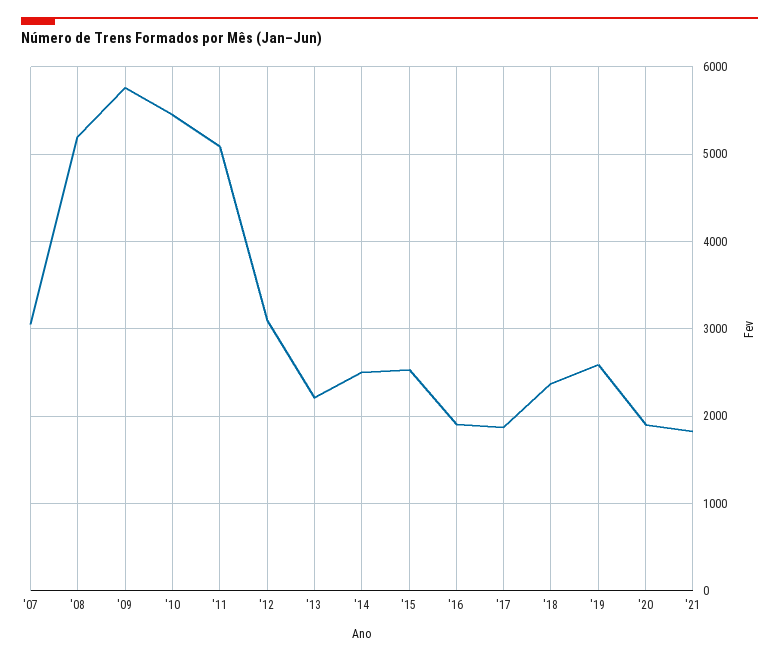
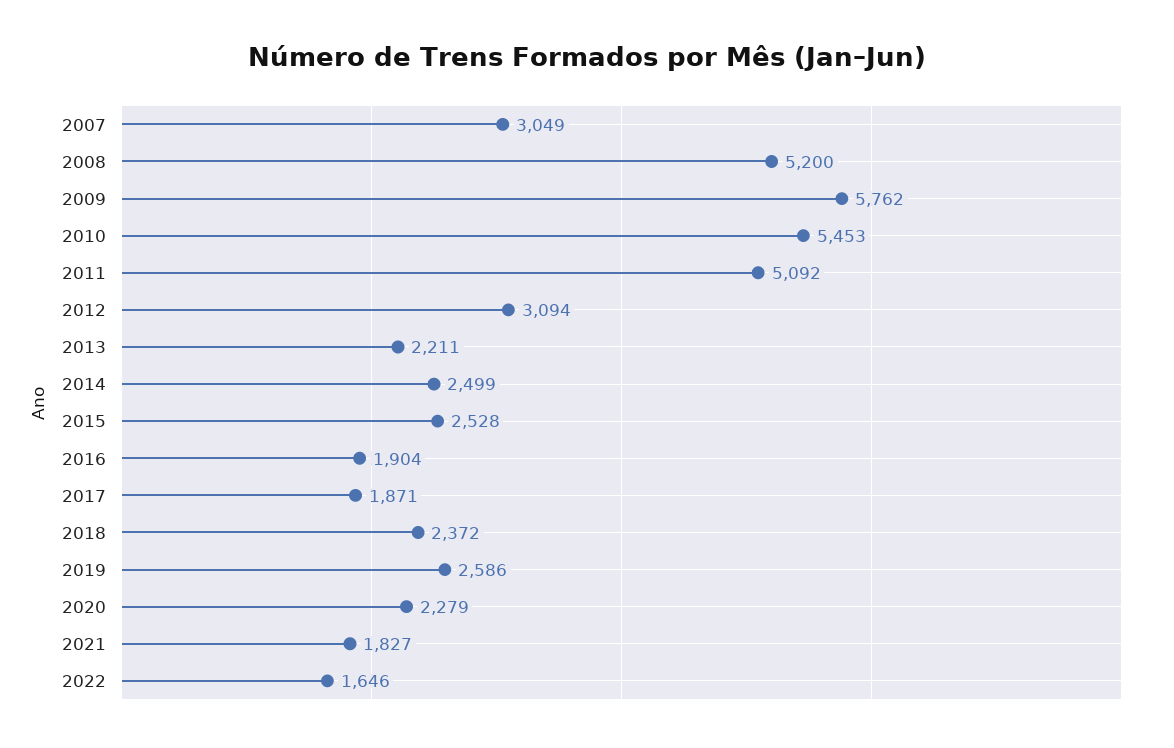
'20: 1900 -> 2279
2022: none -> 1646

